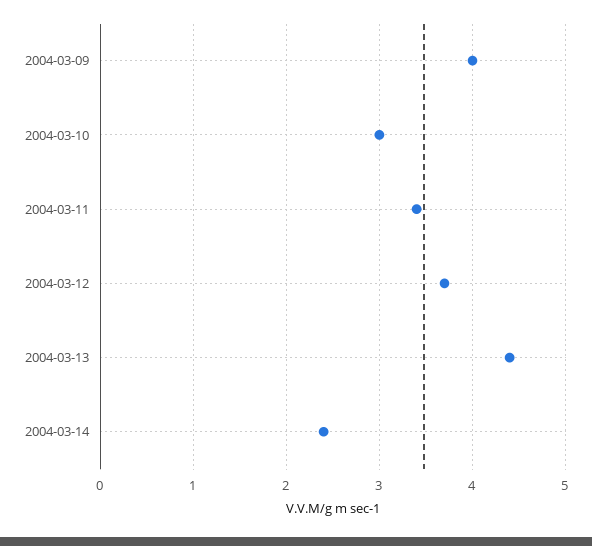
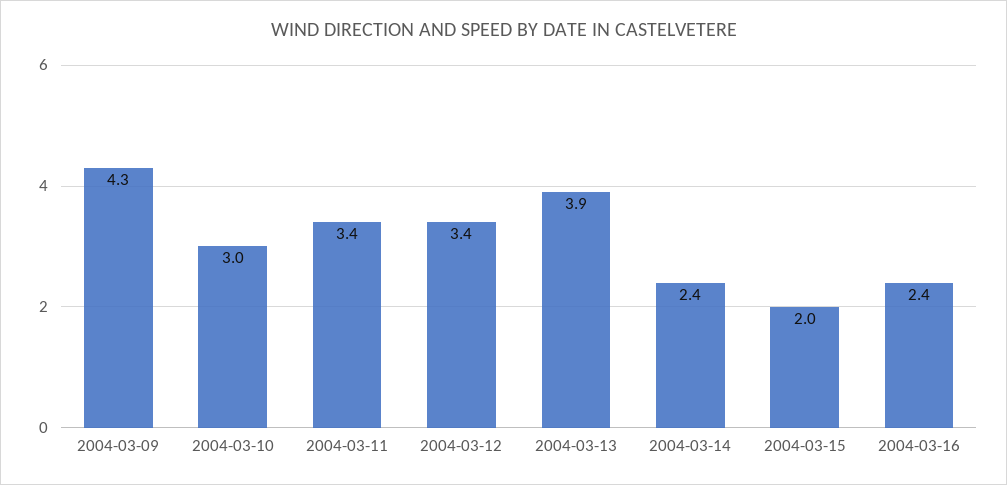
2004-03-09: 4 -> 4.3
2004-03-12: 3.7 -> 3.4
2004-03-13: 4.4 -> 3.9
2004-03-15: none -> 2
2004-03-16: none -> 2.4

